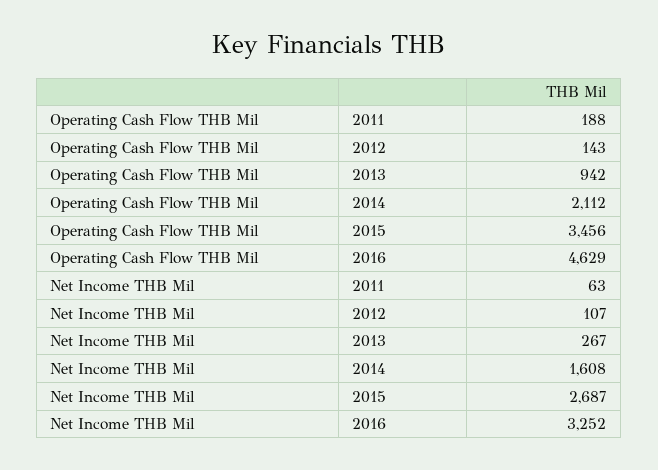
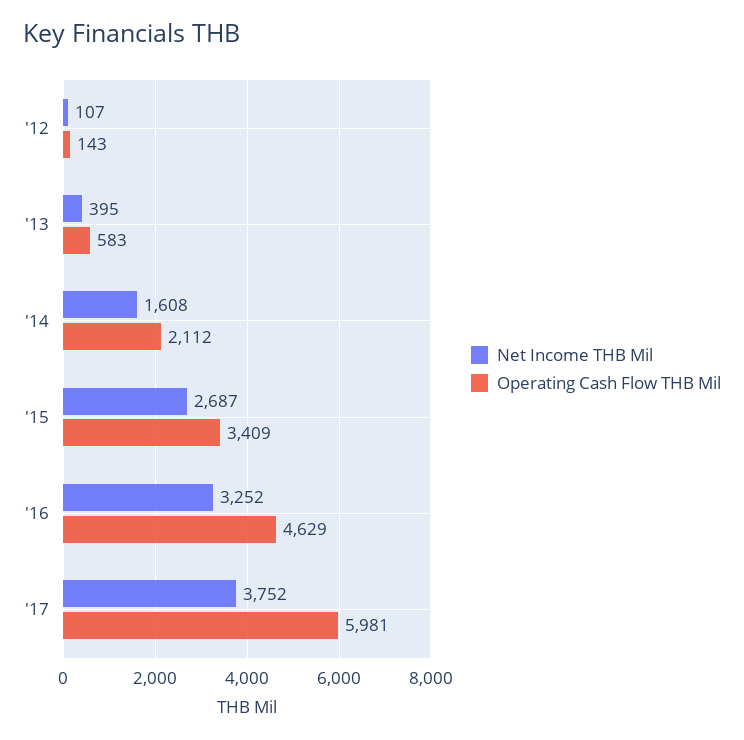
Operating Cash Flow THB Mil, 2011: 188 -> none
Operating Cash Flow THB Mil, 2013: 942 -> 583
Operating Cash Flow THB Mil, 2015: 3456 -> 3409
Net Income THB Mil, 2011: 63 -> none
Net Income THB Mil, 2013: 267 -> 395
Net Income THB Mil, '17: none -> 3752
Operating Cash Flow THB Mil, '17: none -> 5981

